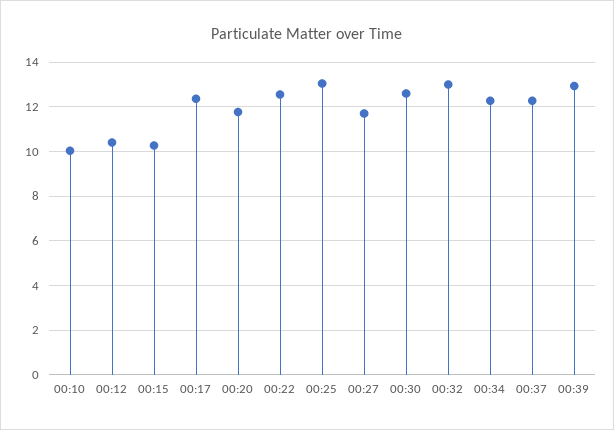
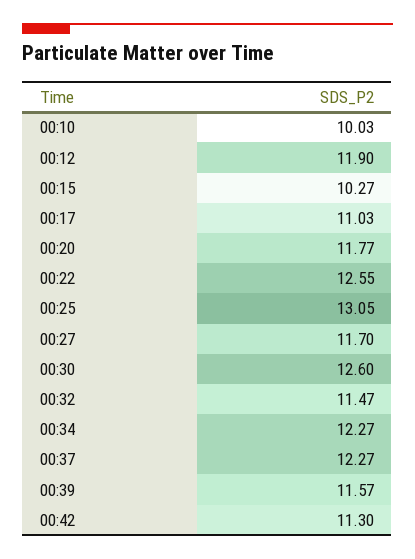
00:12: 10.5 -> 11.9
00:17: 12.5 -> 11.03
00:32: 13 -> 11.47
00:39: 13 -> 11.57
00:42: none -> 11.3

